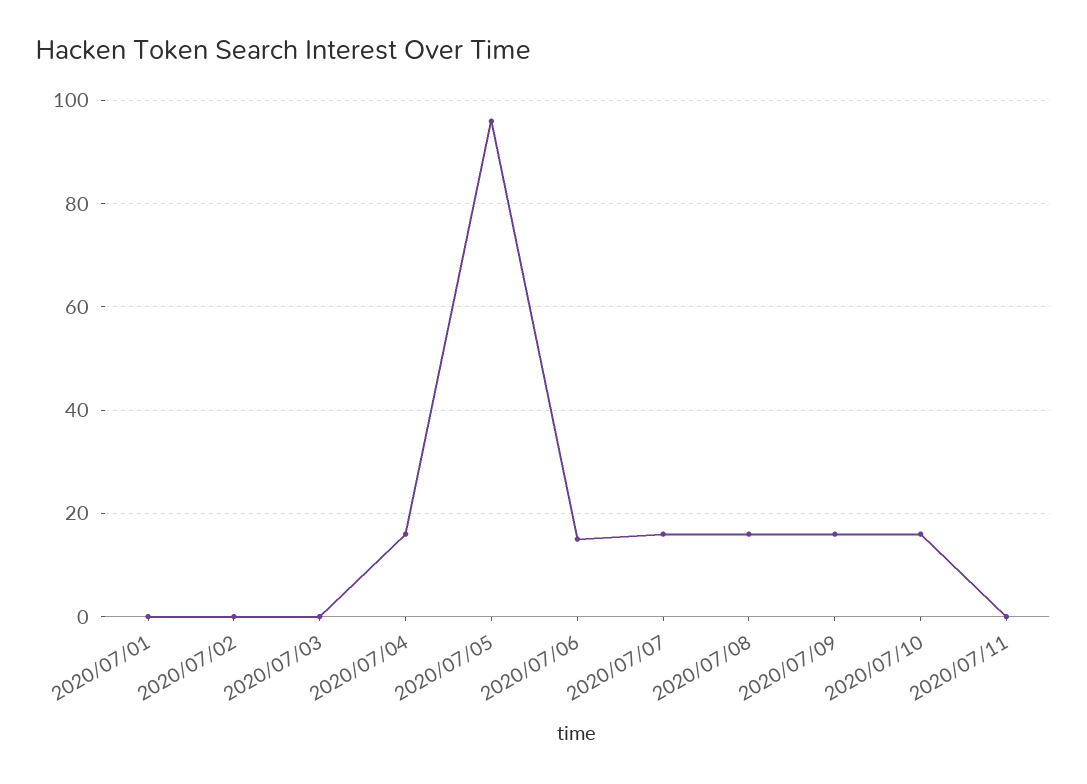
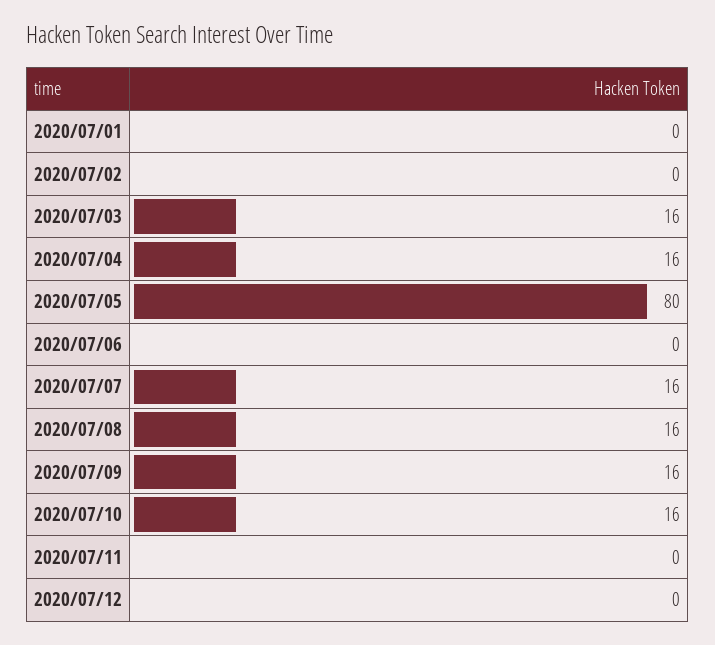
2020/07/03: 0 -> 16
2020/07/05: 95 -> 80
2020/07/06: 15 -> 0
2020/07/12: none -> 0

